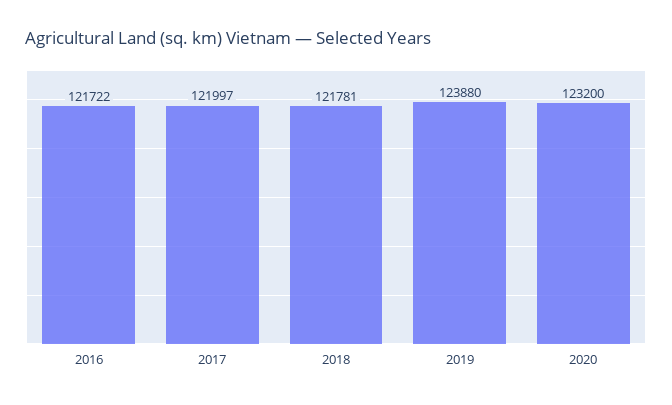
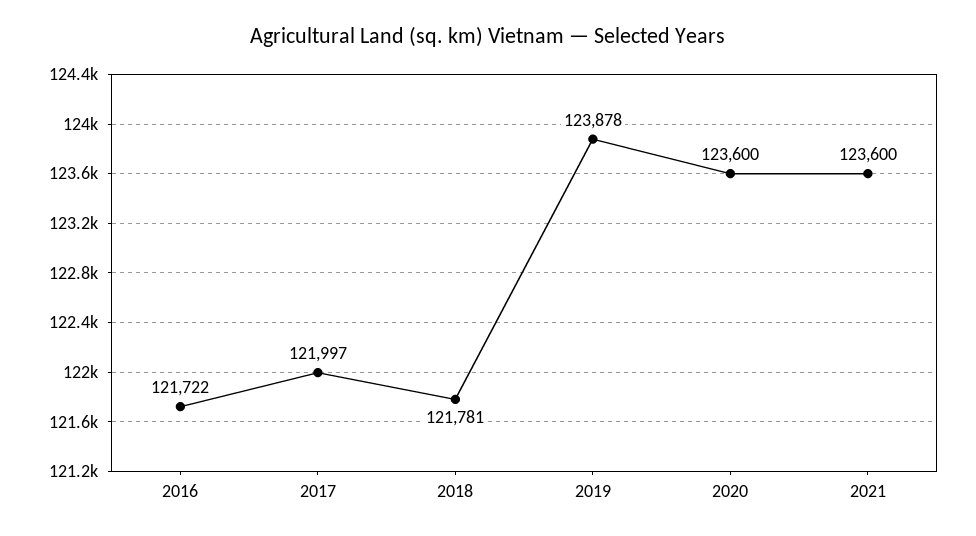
2019: 123880 -> 123878
2020: 123200 -> 123600
2021: none -> 123600

